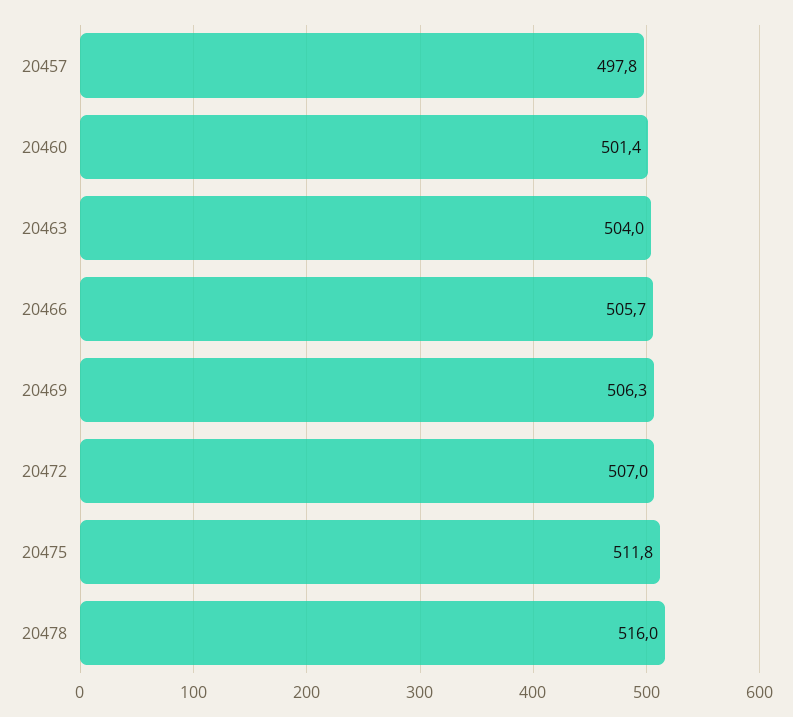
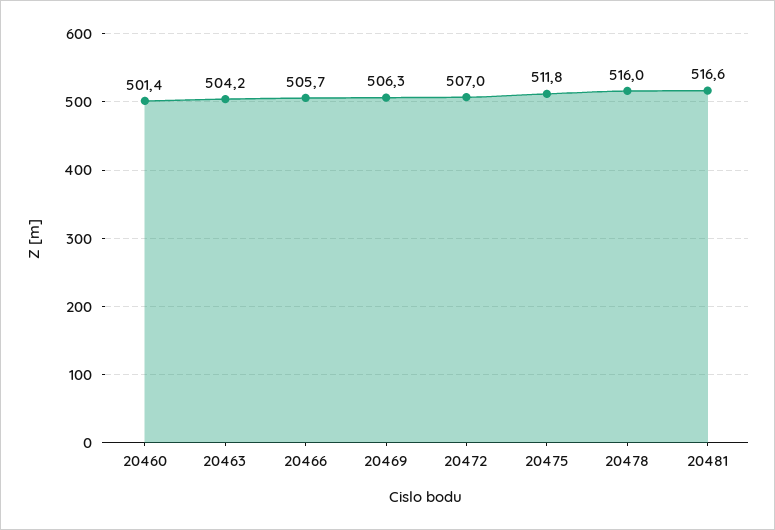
20457: 497.8 -> none
20463: 504 -> 504.2
20481: none -> 516.6

